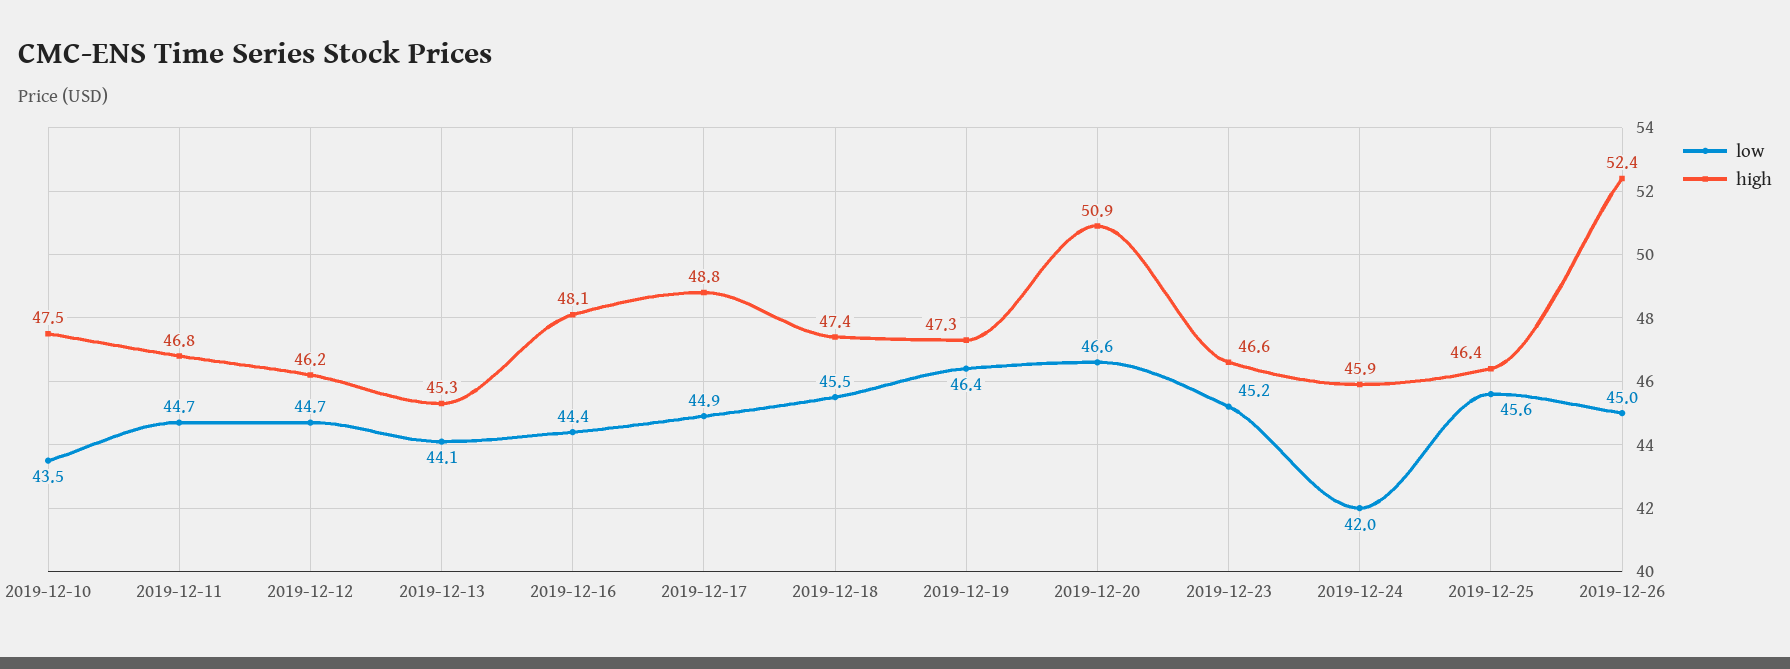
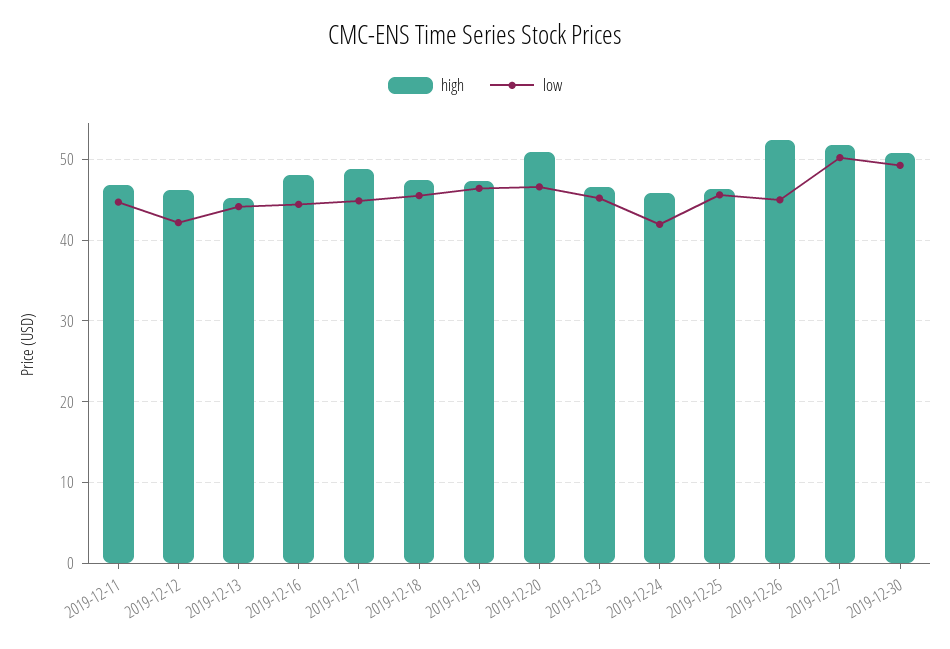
low, 2019-12-10: 43.5 -> none
high, 2019-12-10: 47.5 -> none
low, 2019-12-12: 44.7 -> 42
high, 2019-12-27: none -> 52
low, 2019-12-27: none -> 50
high, 2019-12-30: none -> 51
low, 2019-12-30: none -> 49

